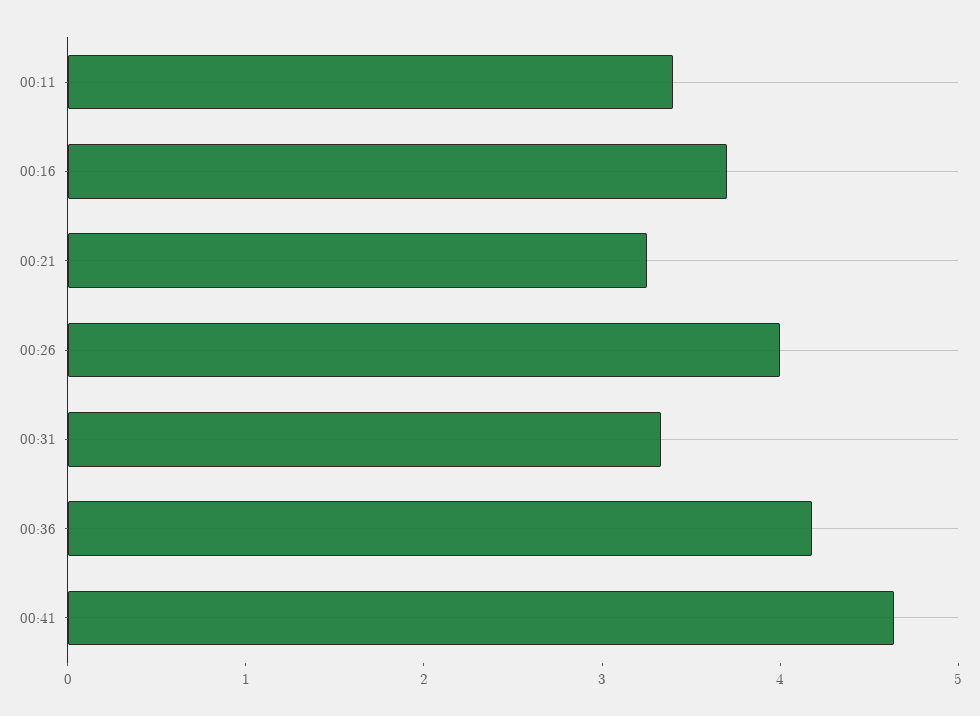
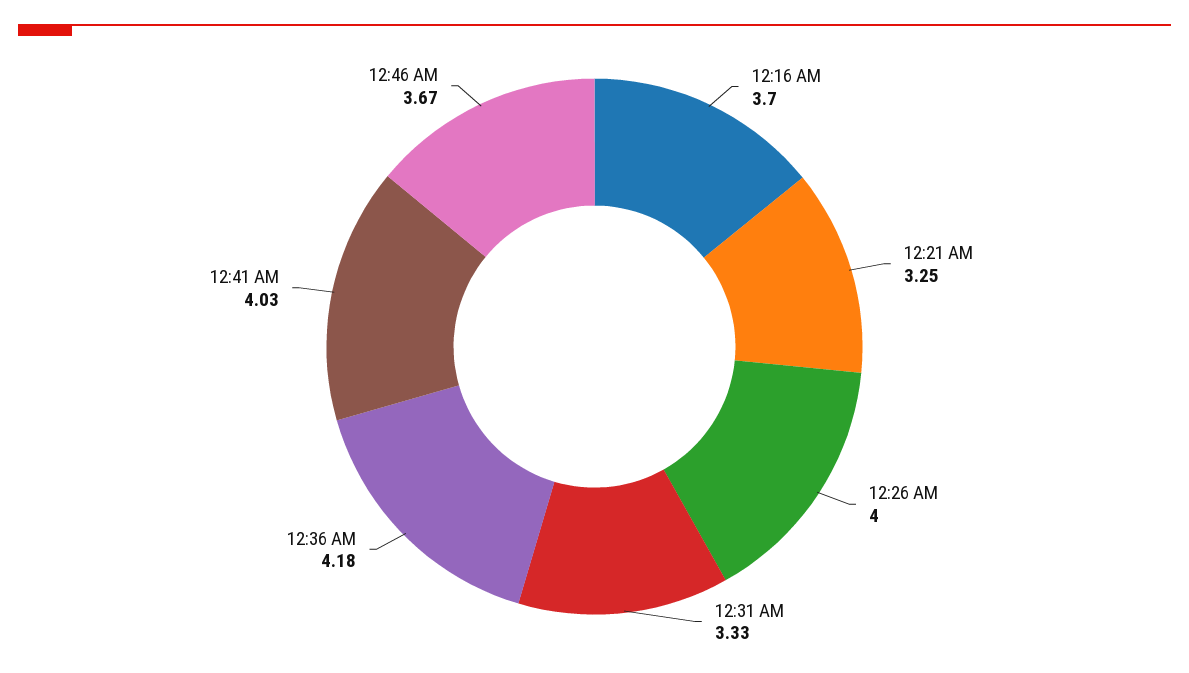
00:11: 3.4 -> none
00:41: 4.6 -> 4.03
12:46 AM: none -> 3.67

